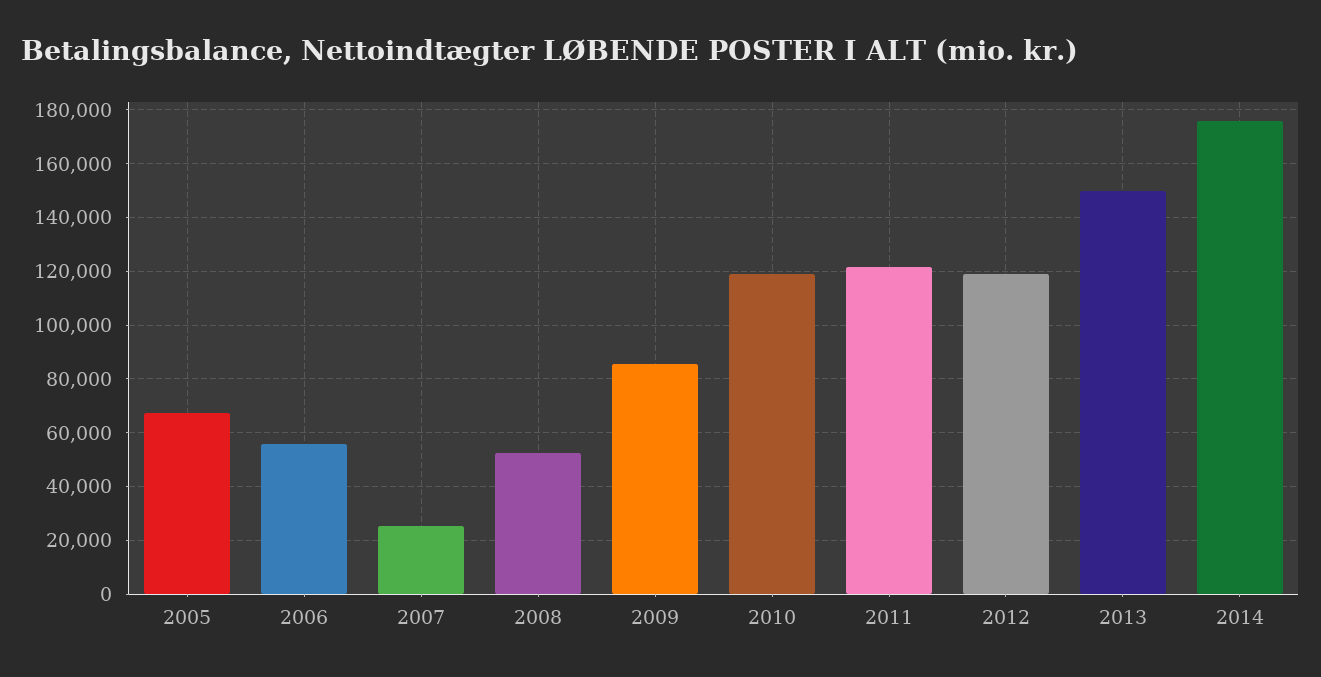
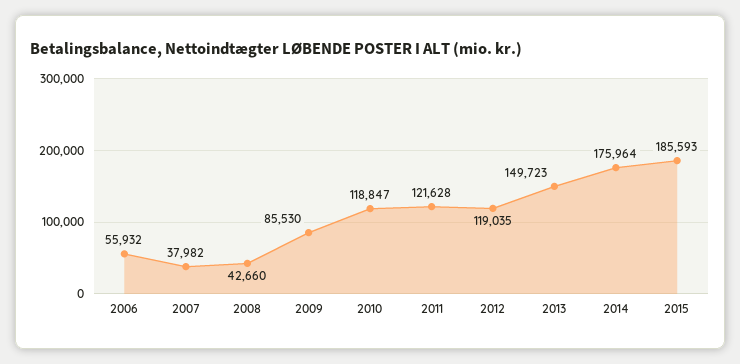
2005: 67500 -> none
2007: 25000 -> 37982
2008: 52500 -> 42660
2015: none -> 185593

